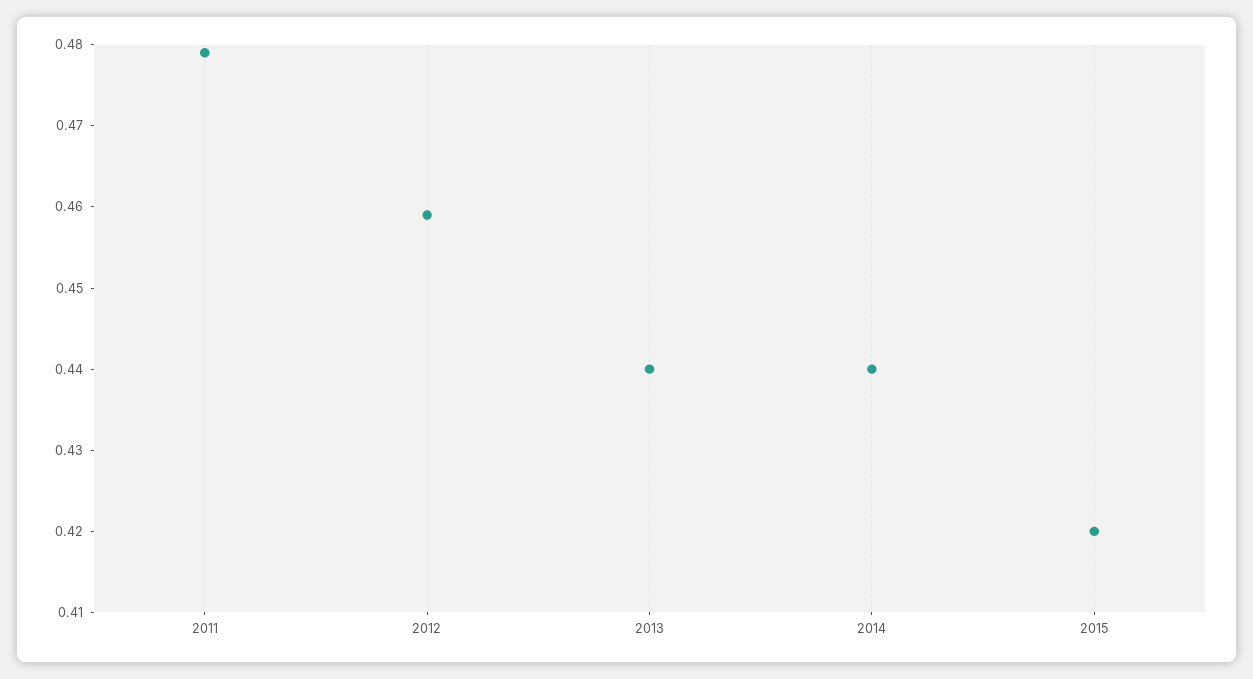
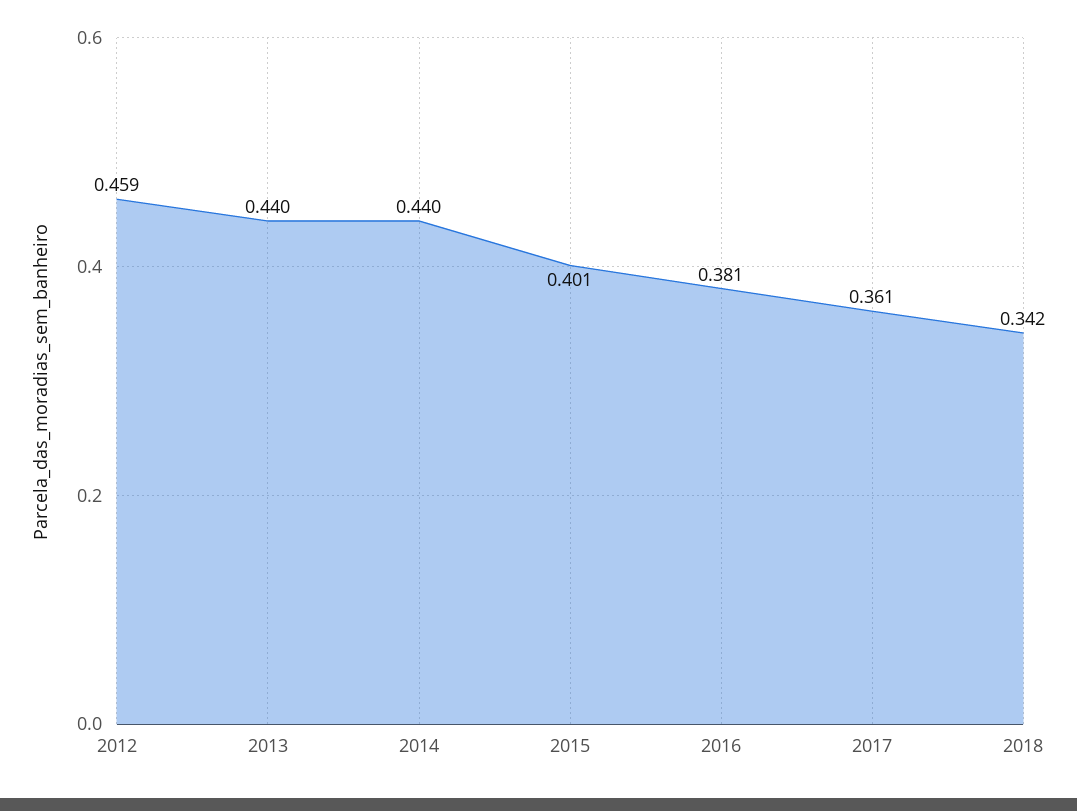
2011: 0.479 -> none
2015: 0.42 -> 0.401
2016: none -> 0.381
2017: none -> 0.361
2018: none -> 0.342

